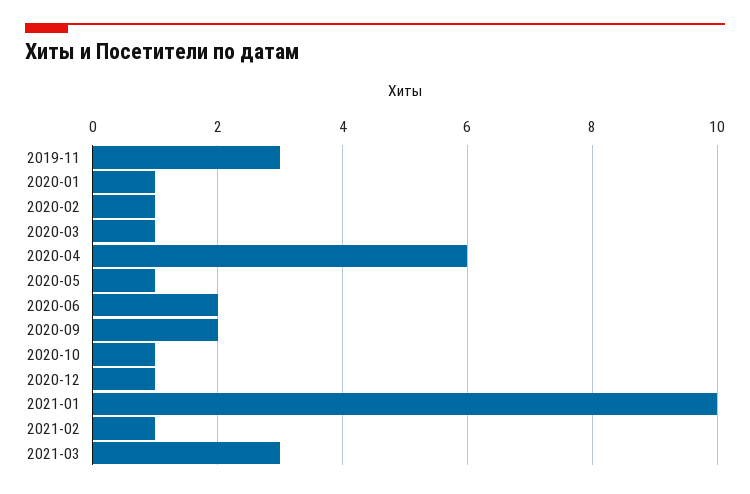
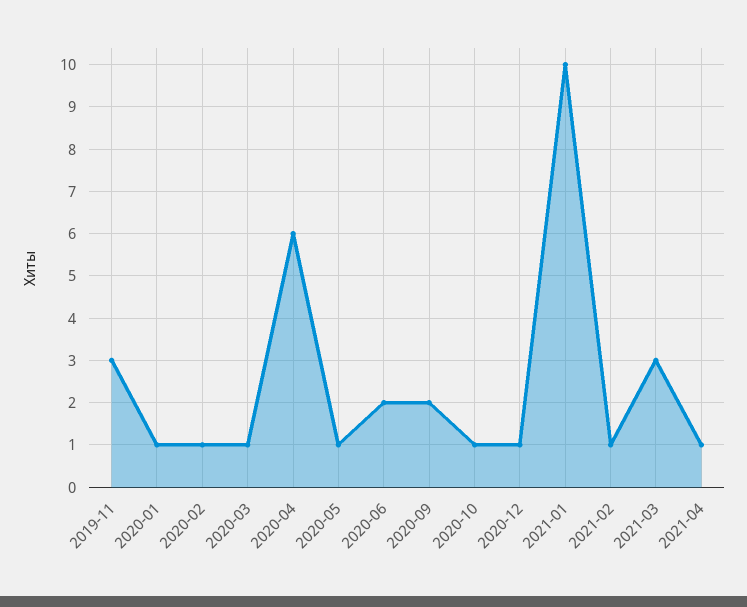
2021-04: none -> 1

